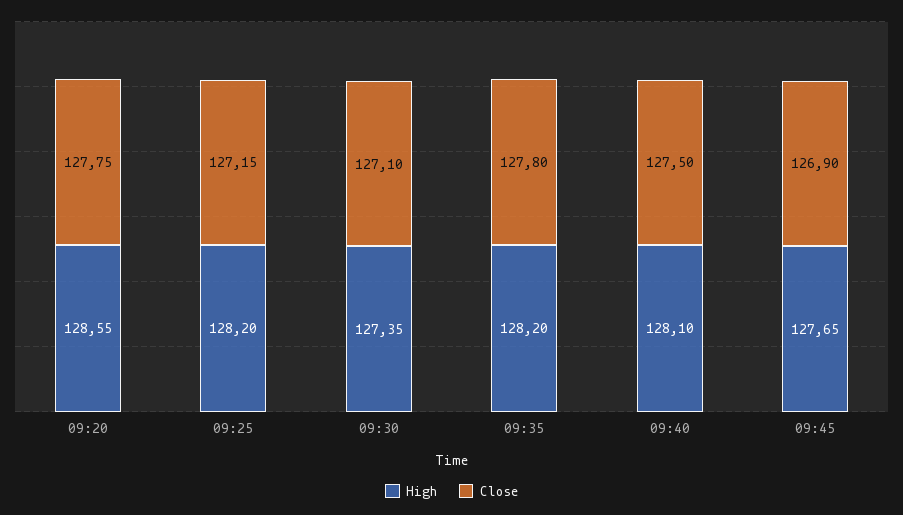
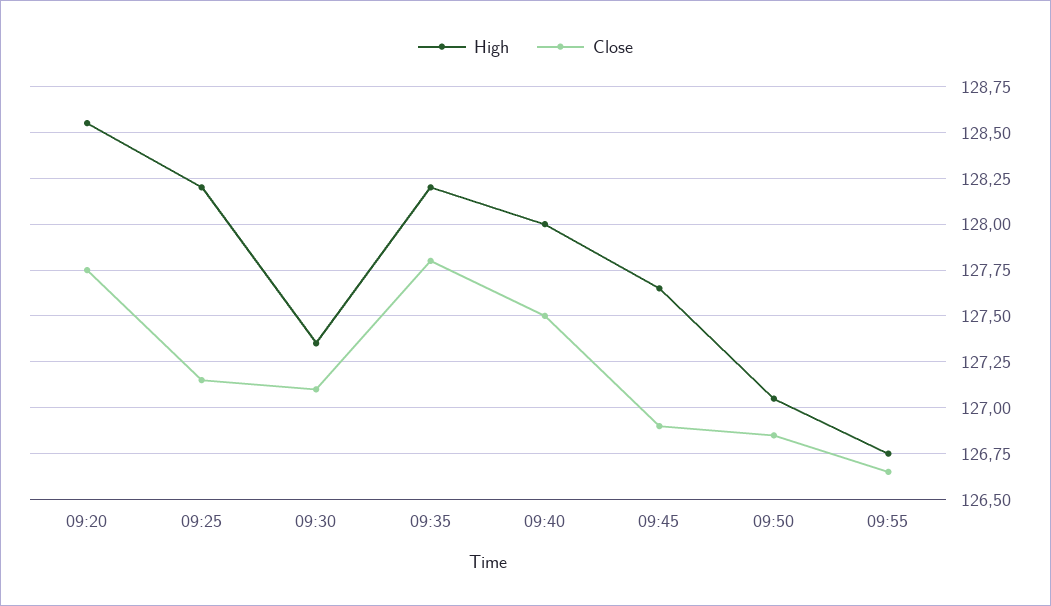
High, 09:40: 128.1 -> 128
High, 09:50: none -> 127.05
Close, 09:50: none -> 126.85
High, 09:55: none -> 126.75
Close, 09:55: none -> 126.65

